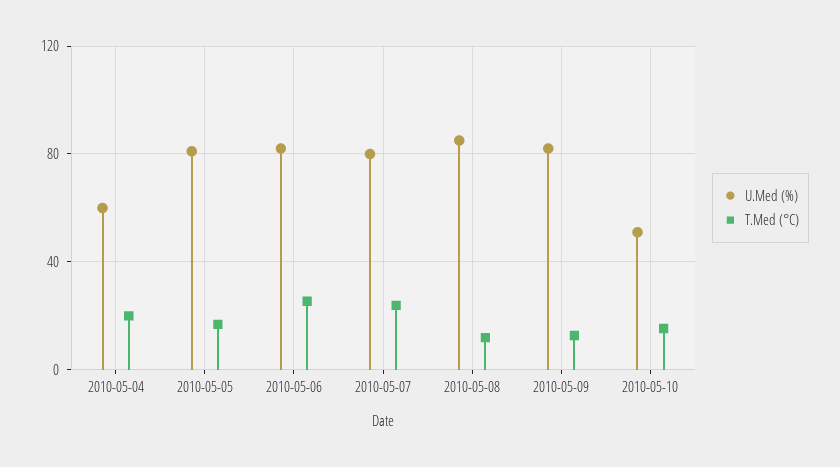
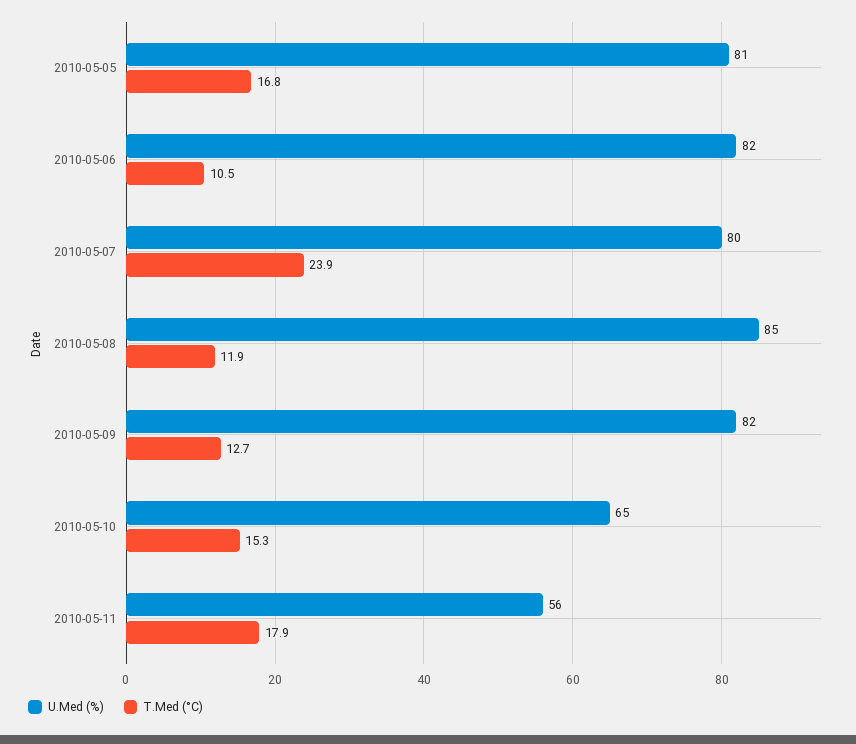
U.Med (%), 2010-05-04: 60 -> none
T.Med (°C), 2010-05-04: 20 -> none
T.Med (°C), 2010-05-06: 25 -> 10.5
U.Med (%), 2010-05-10: 50 -> 65
U.Med (%), 2010-05-11: none -> 56
T.Med (°C), 2010-05-11: none -> 17.9

